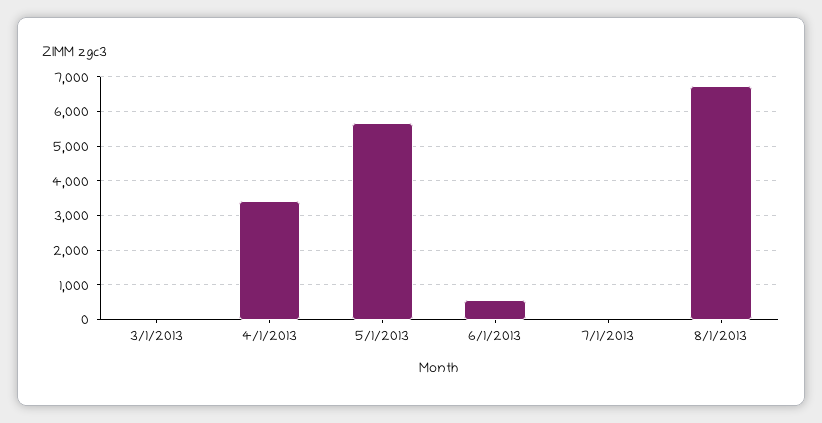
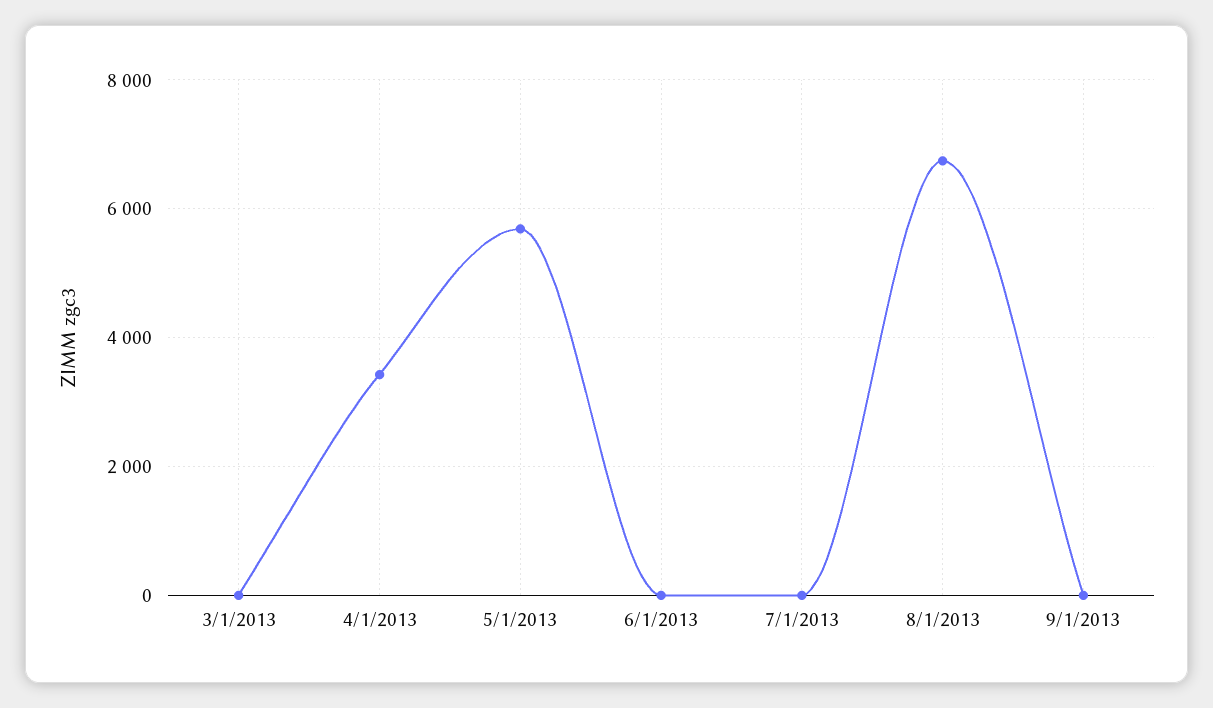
6/1/2013: 600 -> 0
9/1/2013: none -> 0

